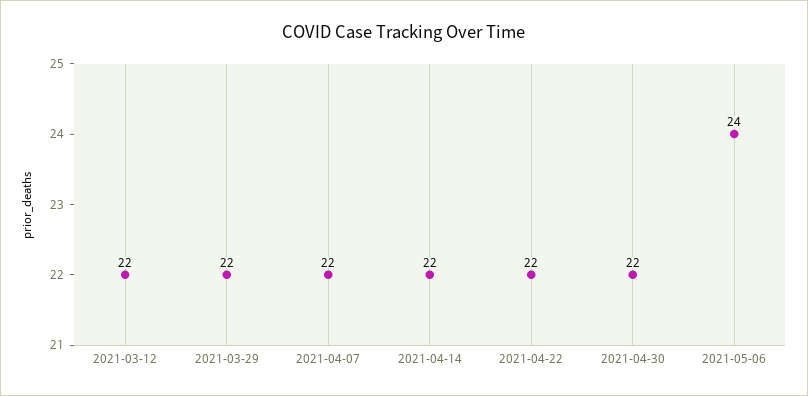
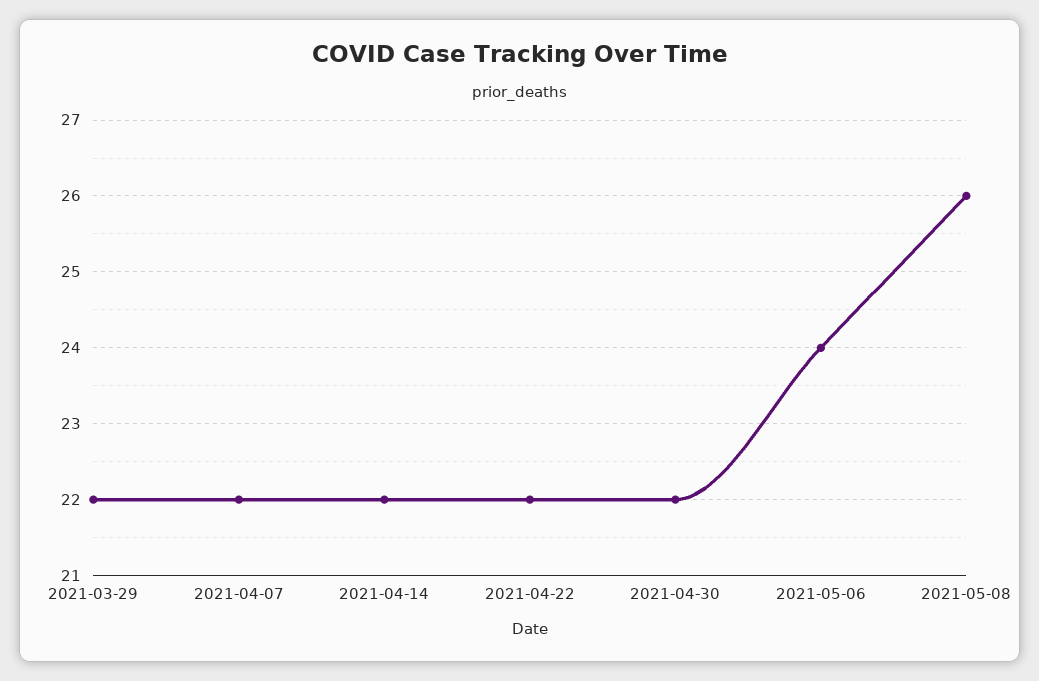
2021-03-12: 22 -> none
2021-05-08: none -> 26

